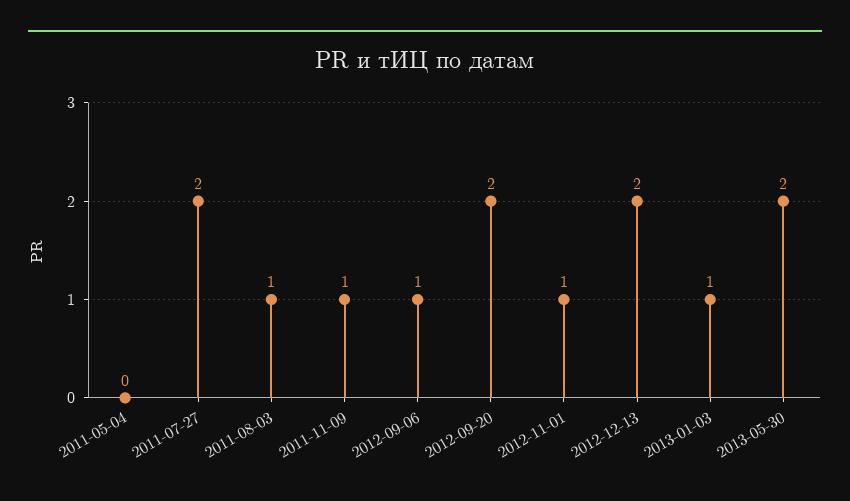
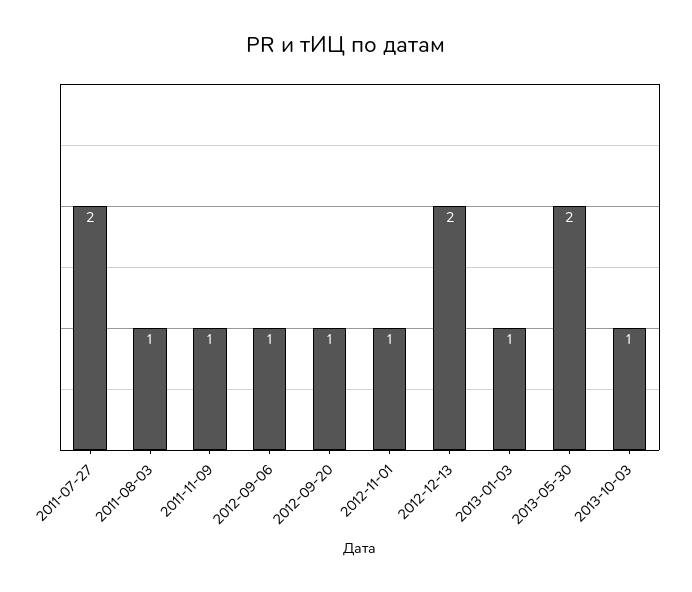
2011-05-04: 0 -> none
2012-09-20: 2 -> 1
2013-10-03: none -> 1

